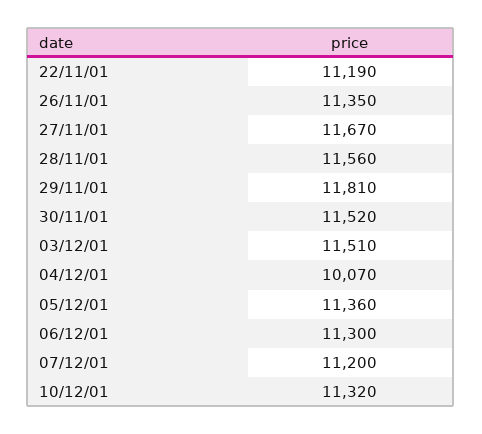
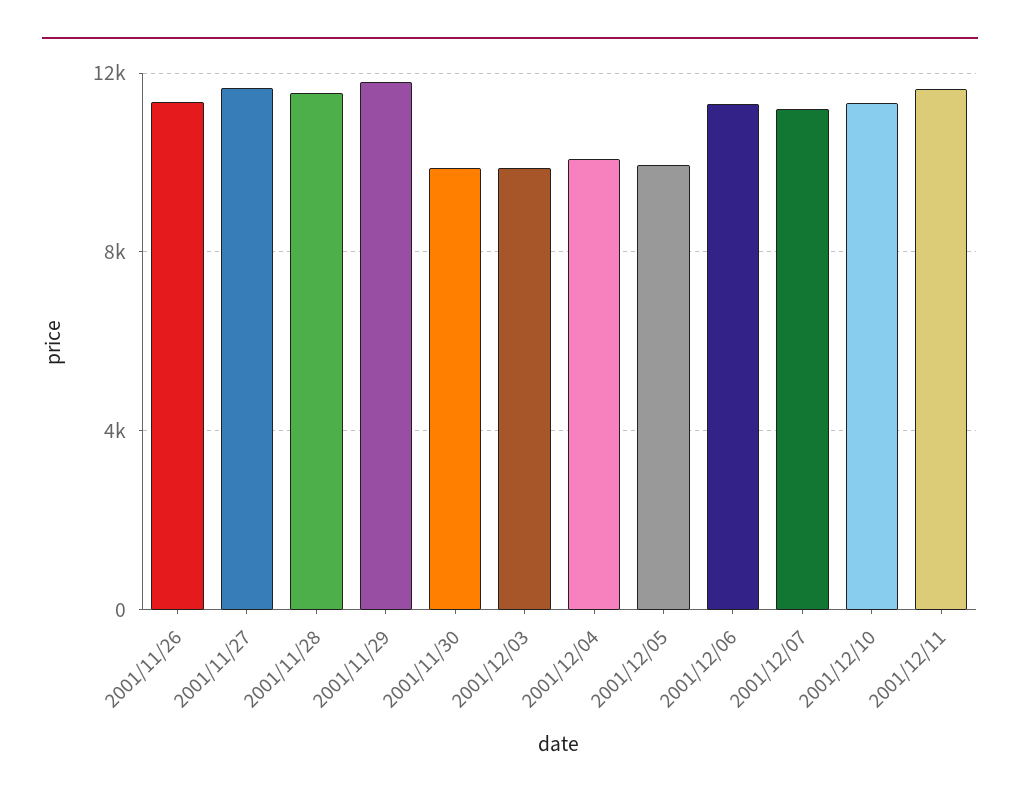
22/11/01: 11190 -> none
30/11/01: 11520 -> 10000
03/12/01: 11510 -> 10000
05/12/01: 11360 -> 10000
2001/12/11: none -> 11500

